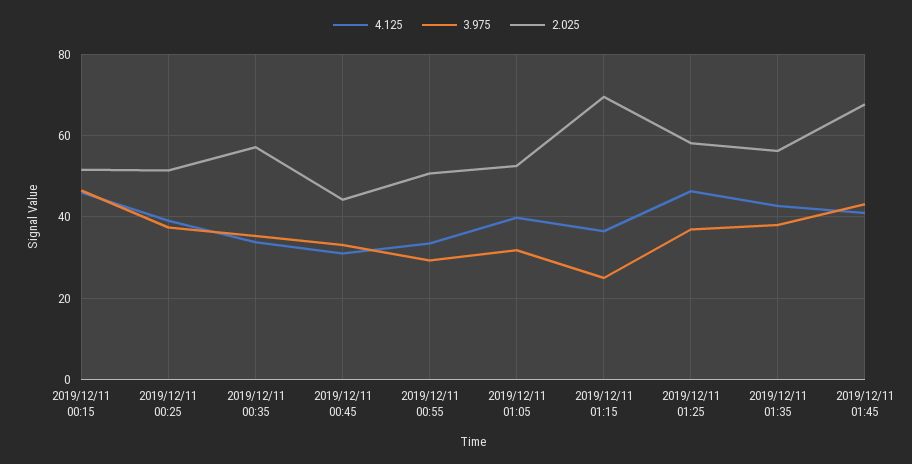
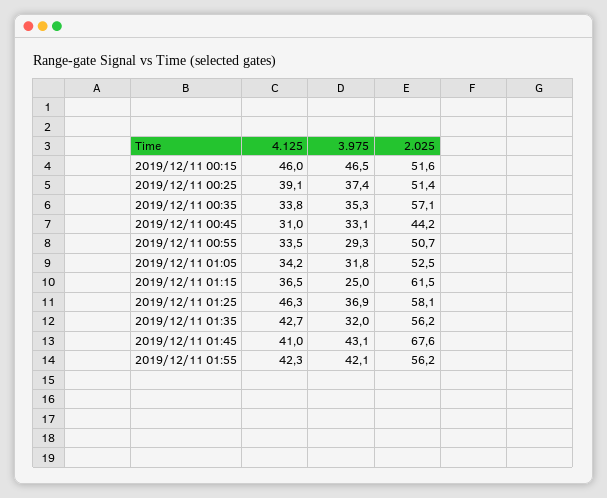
4.125, 2019/12/11 01:05: 40 -> 34.2
2.025, 2019/12/11 01:15: 70 -> 61.5
3.975, 2019/12/11 01:35: 38 -> 32
4.125, 2019/12/11 01:55: none -> 42.3
3.975, 2019/12/11 01:55: none -> 42.1
2.025, 2019/12/11 01:55: none -> 56.2

